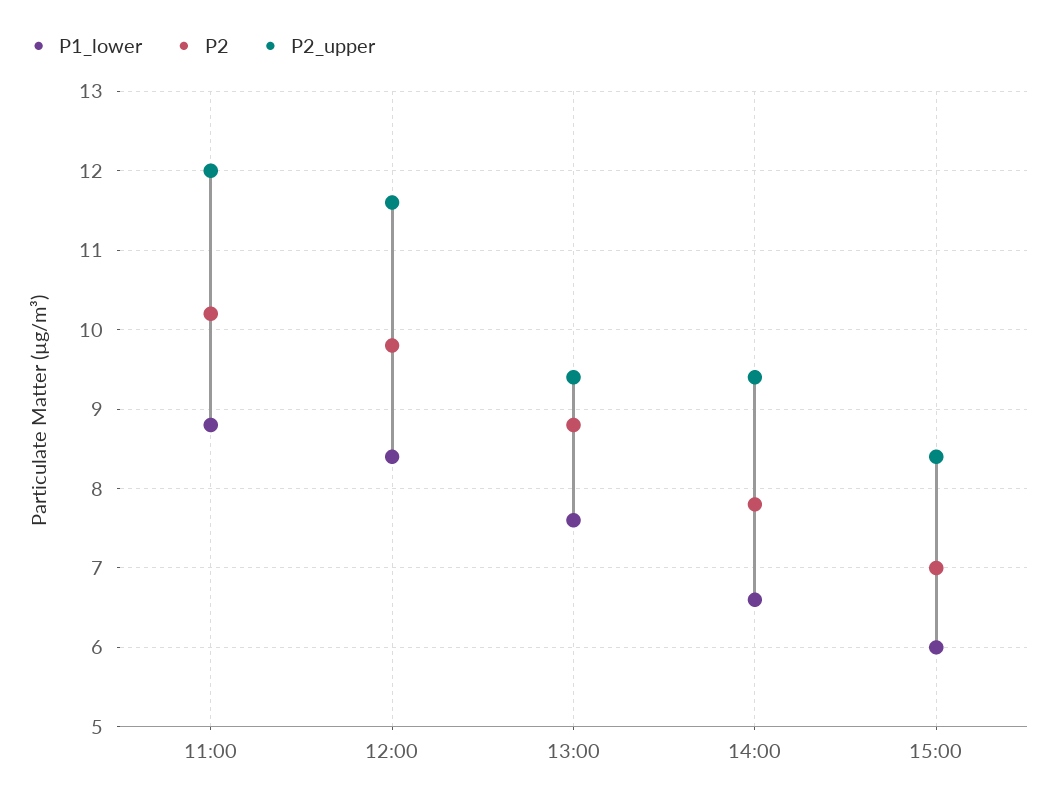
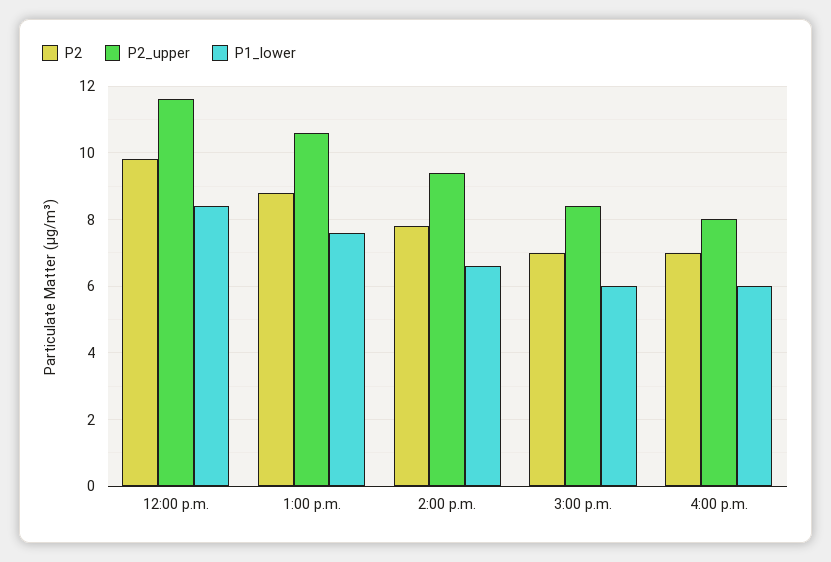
P1_lower, 11:00: 8.8 -> none
P2, 11:00: 10.2 -> none
P2_upper, 11:00: 12 -> none
P2_upper, 13:00: 9.4 -> 10.5
P2, 4:00 p.m.: none -> 7
P2_upper, 4:00 p.m.: none -> 8
P1_lower, 4:00 p.m.: none -> 6

